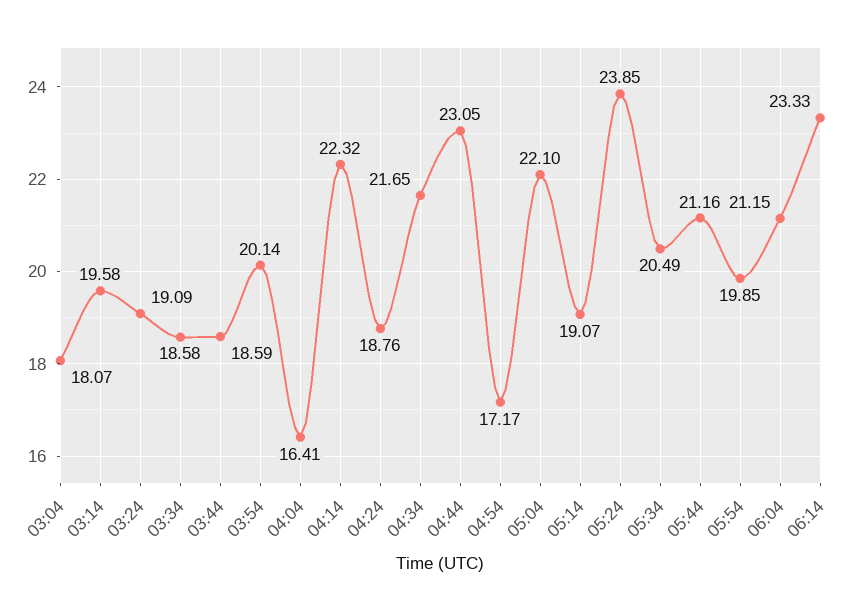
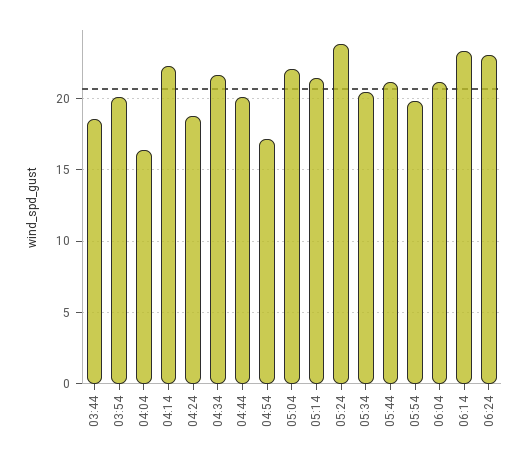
03:04: 18.07 -> none
03:14: 19.58 -> none
03:24: 19.09 -> none
03:34: 18.58 -> none
04:44: 23.05 -> 20
05:14: 19.07 -> 21.5
06:24: none -> 23

